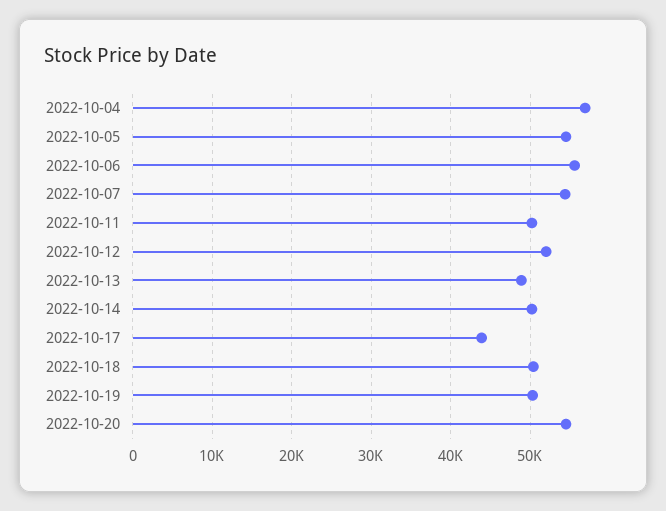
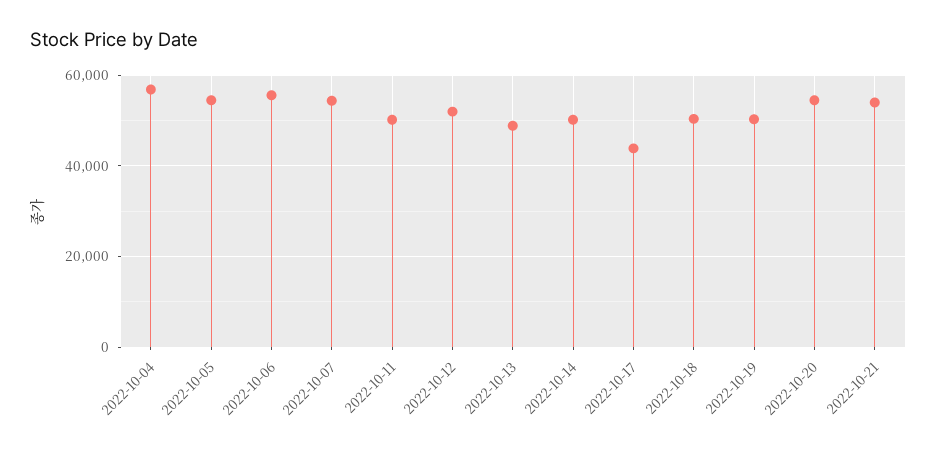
2022-10-21: none -> 54000

